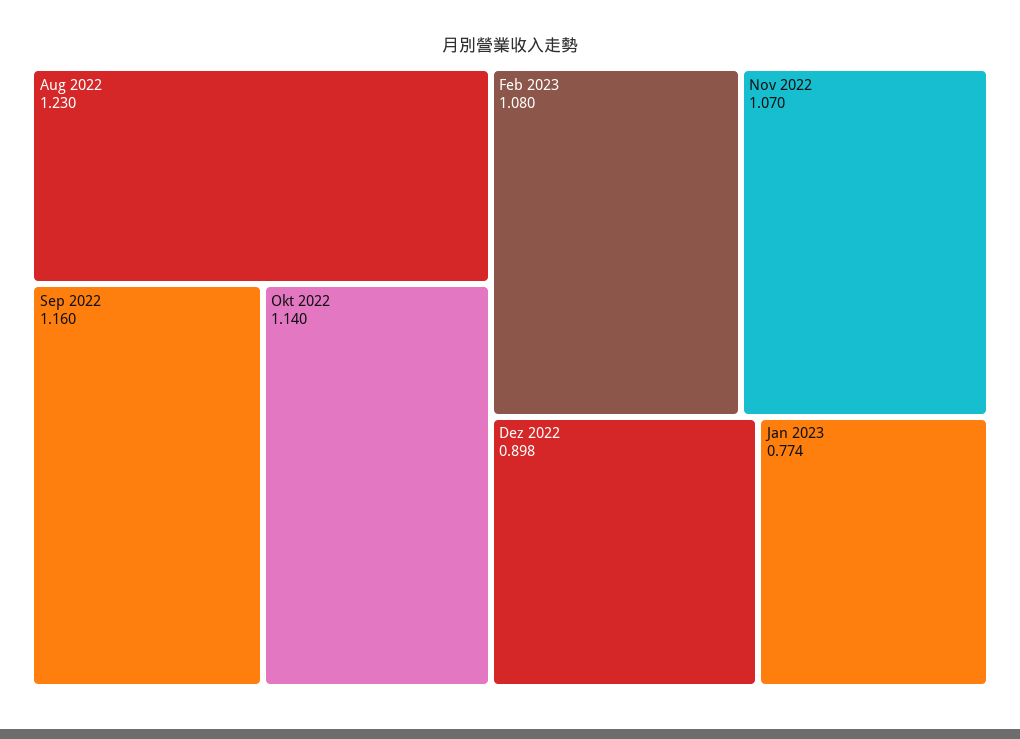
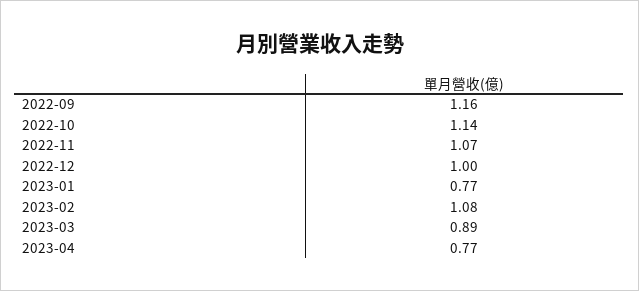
Aug 2022: 1.23 -> none
Dez 2022: 0.898 -> 1
2023-03: none -> 0.89
2023-04: none -> 0.77

